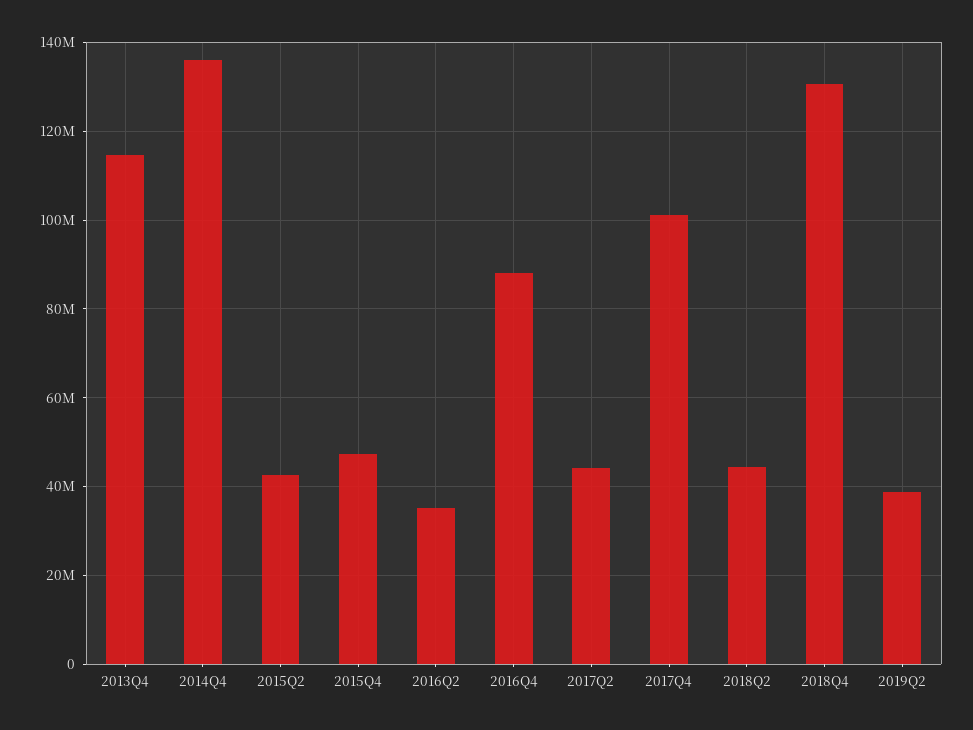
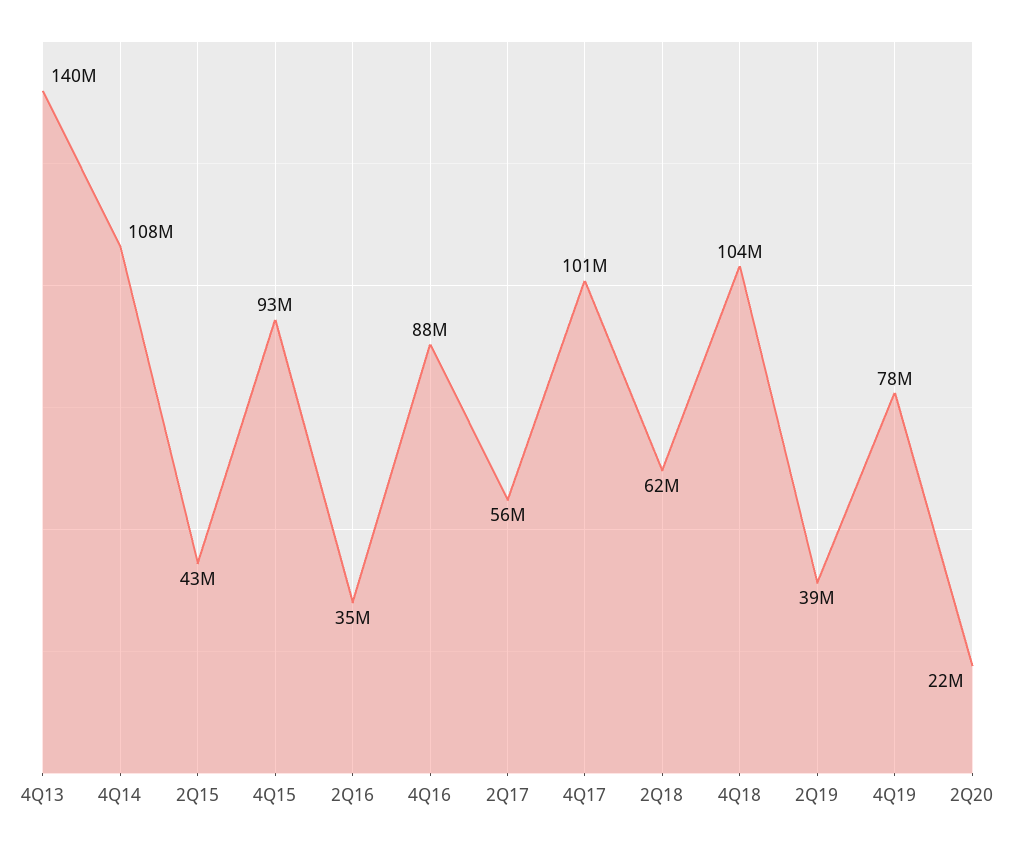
2013Q4: 114000000 -> 140000000
2014Q4: 136000000 -> 108000000
2015Q4: 48000000 -> 93000000
2017Q2: 44000000 -> 56000000
2018Q2: 44000000 -> 62000000
2018Q4: 130000000 -> 104000000
4Q19: none -> 78000000
2Q20: none -> 22000000

